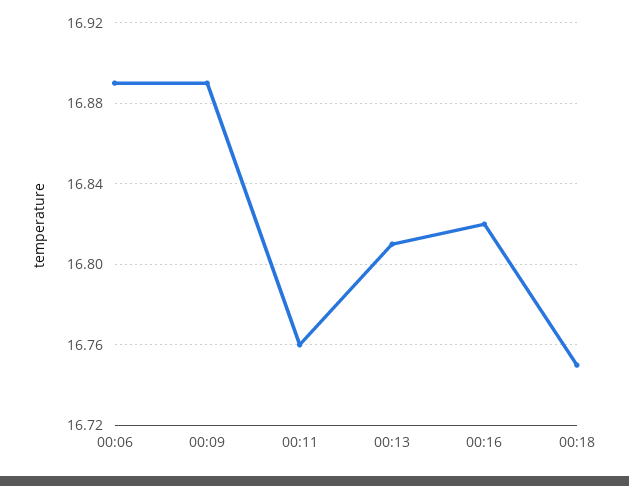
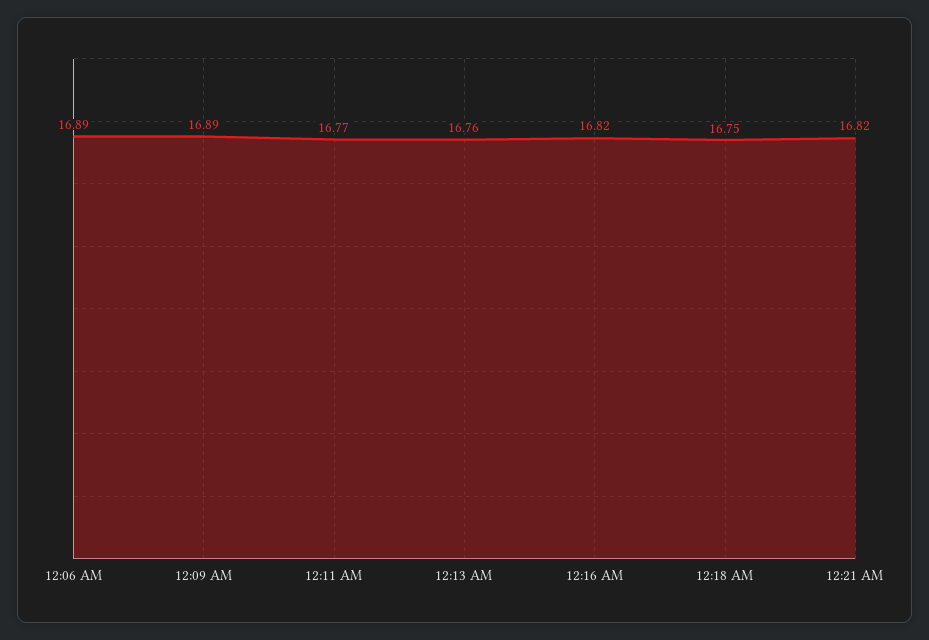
00:11: 16.76 -> 16.77
00:13: 16.81 -> 16.76
12:21 AM: none -> 16.82

